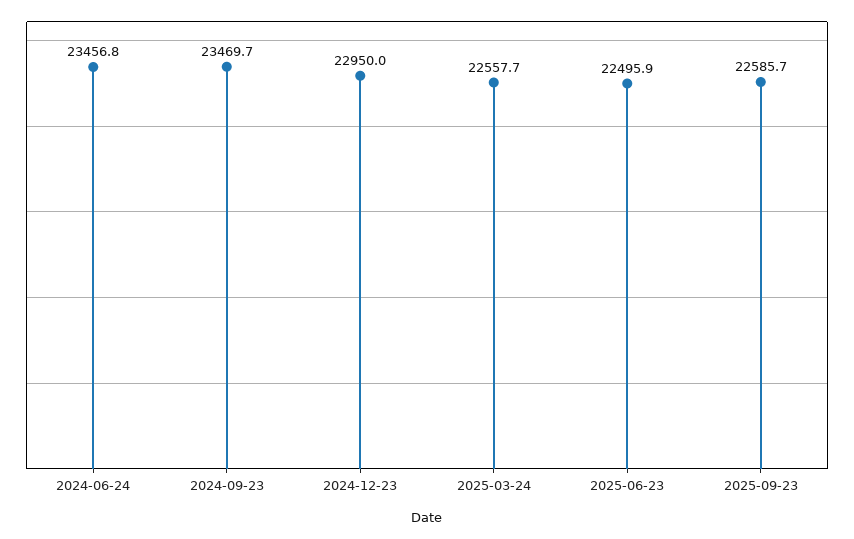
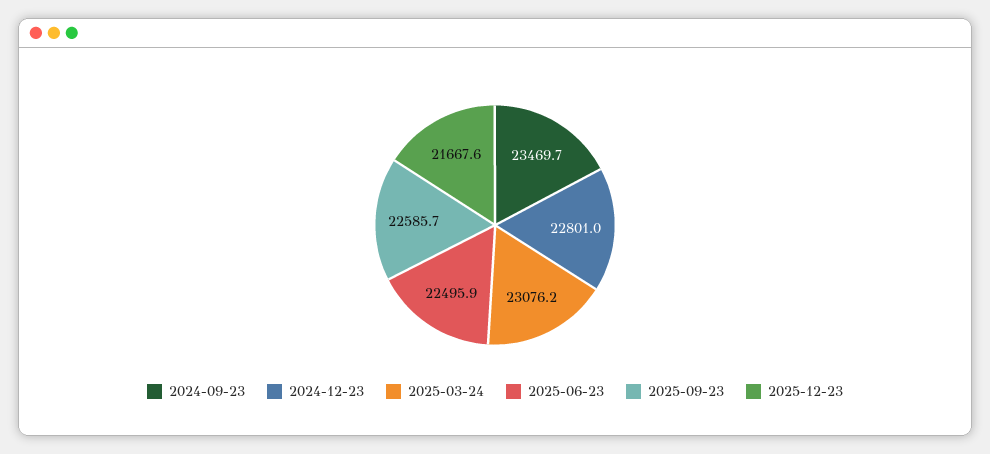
2024-06-24: 23456.8 -> none
2024-12-23: 22950 -> 22801
2025-03-24: 22557.7 -> 23076.2
2025-12-23: none -> 21667.6

